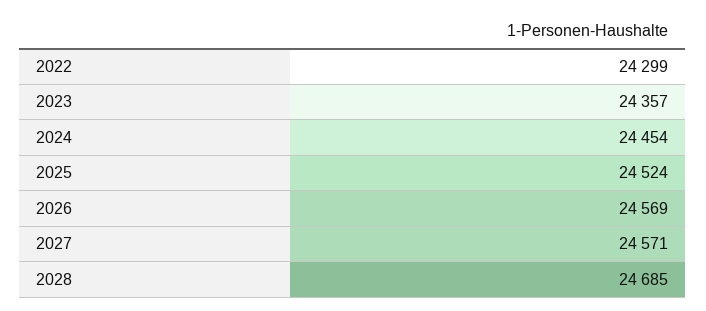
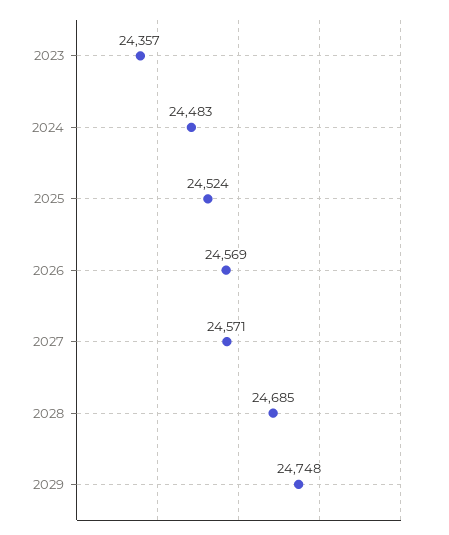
2022: 24299 -> none
2024: 24454 -> 24483
2029: none -> 24748

